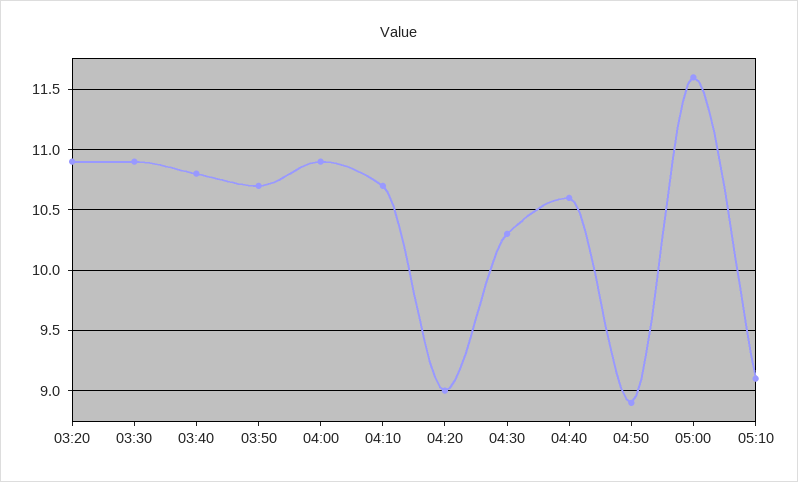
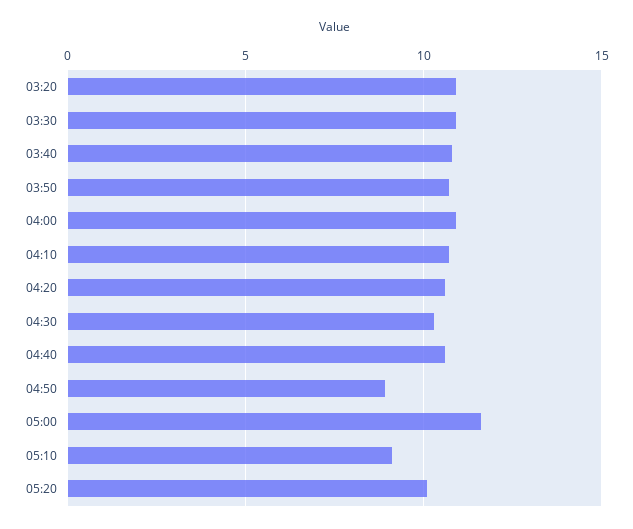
04:20: 9 -> 10.5
05:20: none -> 10

